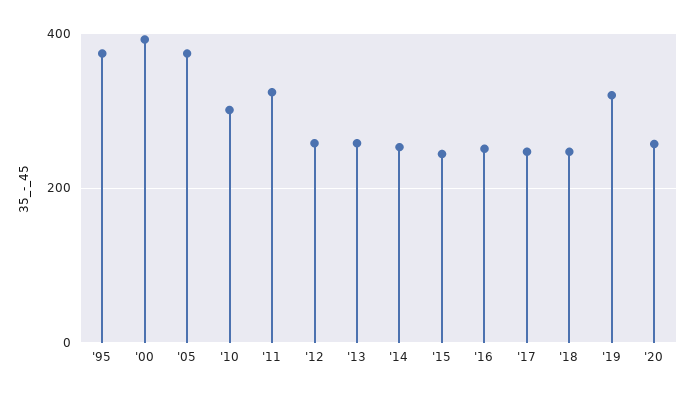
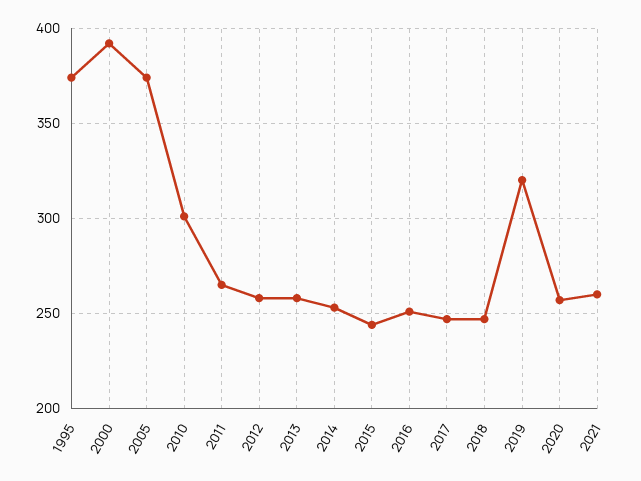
'11: 320 -> 265
2021: none -> 260

